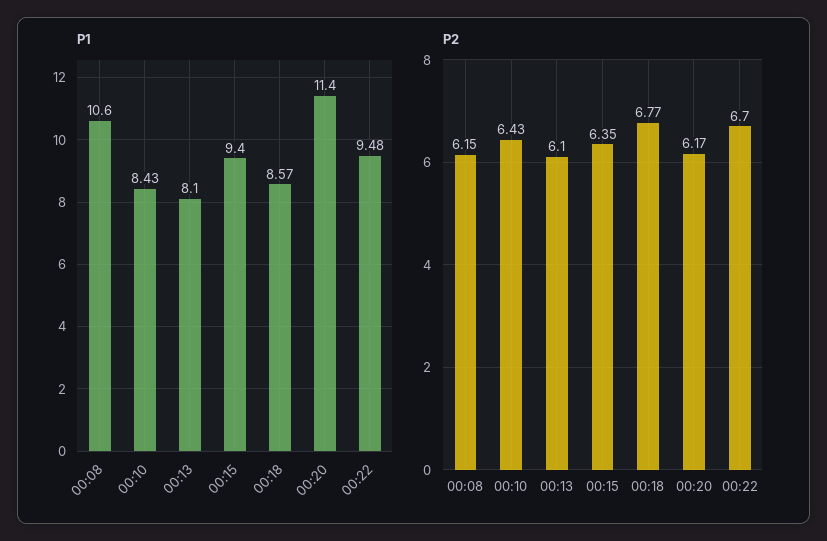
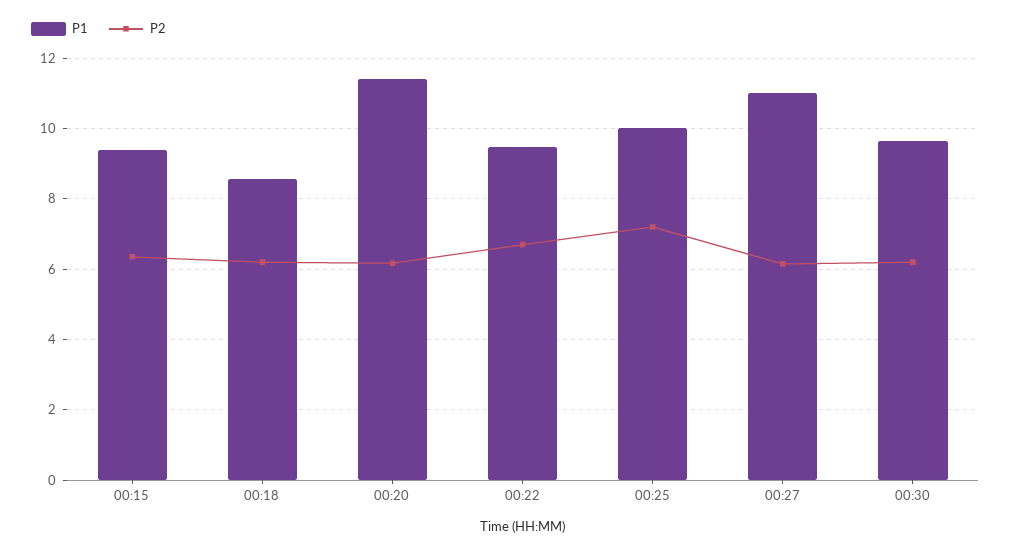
P1, 00:08: 10.6 -> none
P1, 00:10: 8.43 -> none
P1, 00:13: 8.1 -> none
P2, 00:08: 6.15 -> none
P2, 00:10: 6.43 -> none
P2, 00:13: 6.1 -> none
P2, 00:18: 6.77 -> 6.2
P1, 00:25: none -> 10
P2, 00:25: none -> 7.2
P1, 00:27: none -> 11
P2, 00:27: none -> 6.2
P1, 00:30: none -> 9.6
P2, 00:30: none -> 6.2

